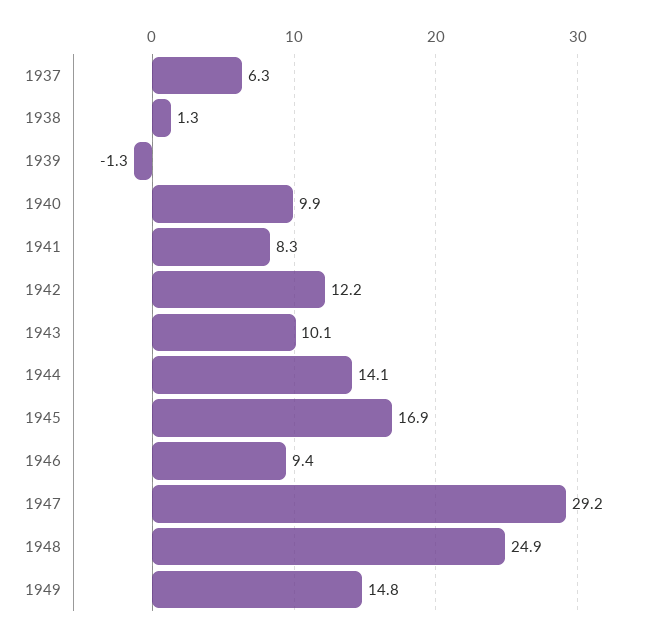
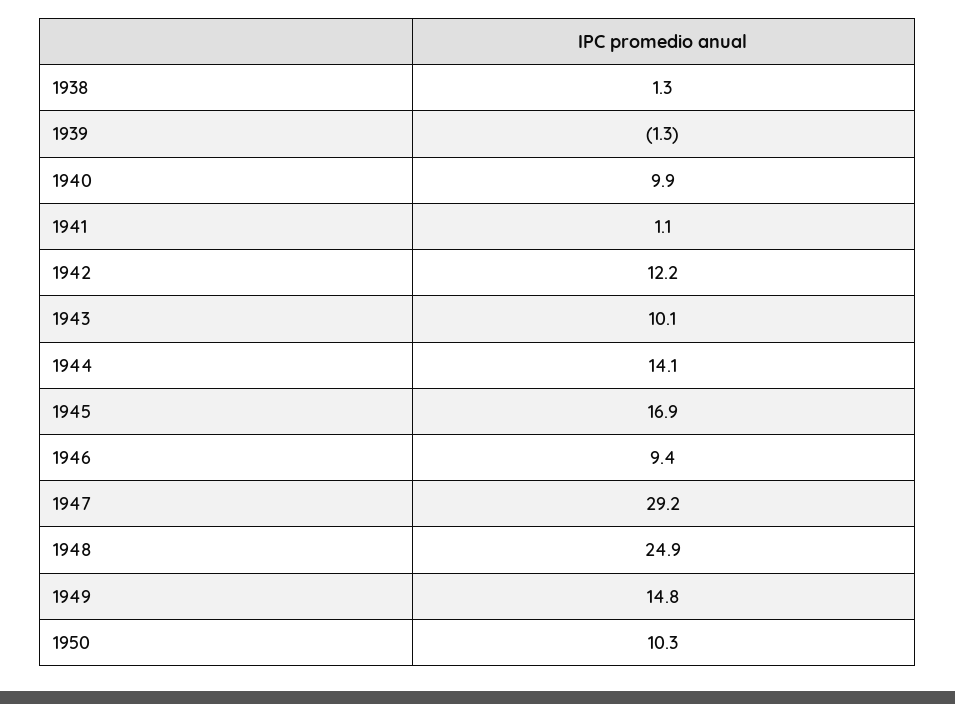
1937: 6.3 -> none
1941: 8.3 -> 1.1
1950: none -> 10.3

